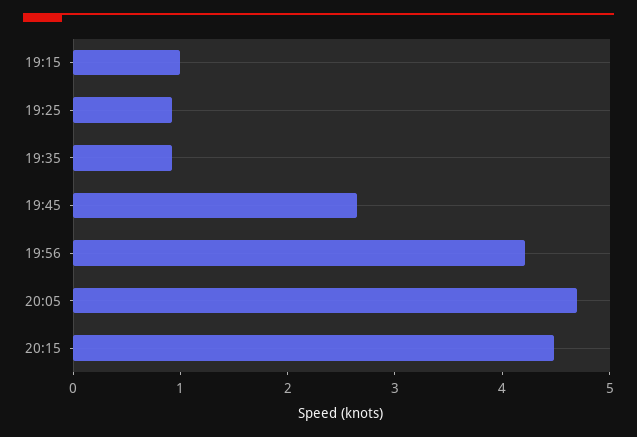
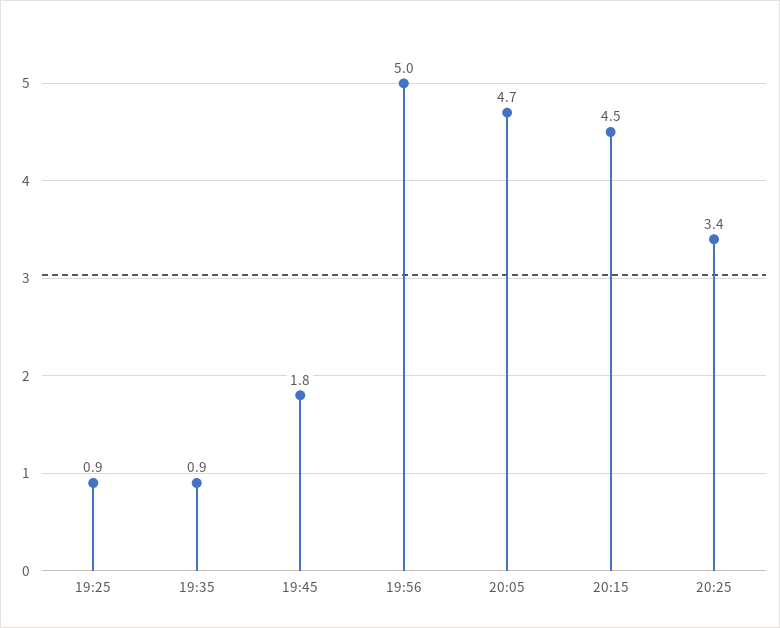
19:15: 1 -> none
19:45: 2.6 -> 1.8
19:56: 4.2 -> 5
20:25: none -> 3.4

